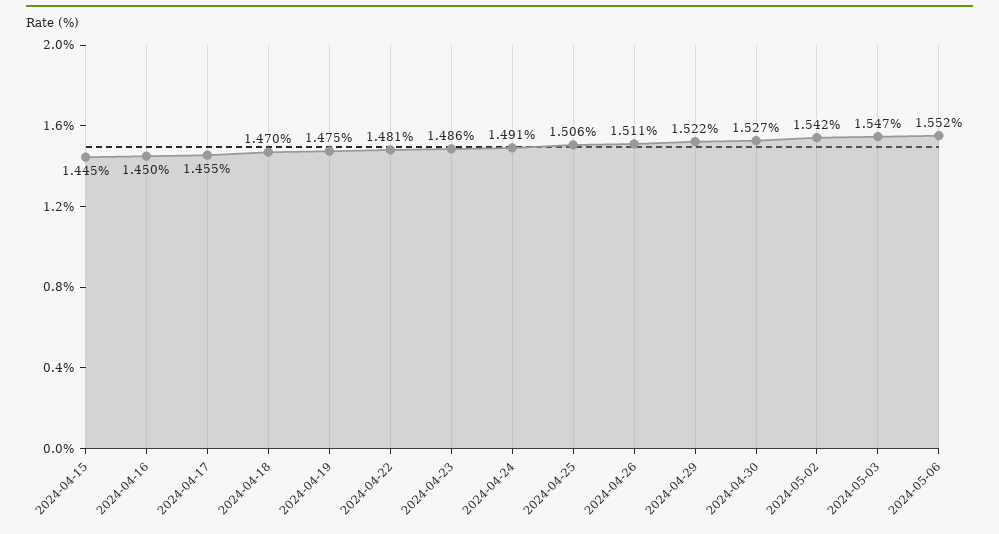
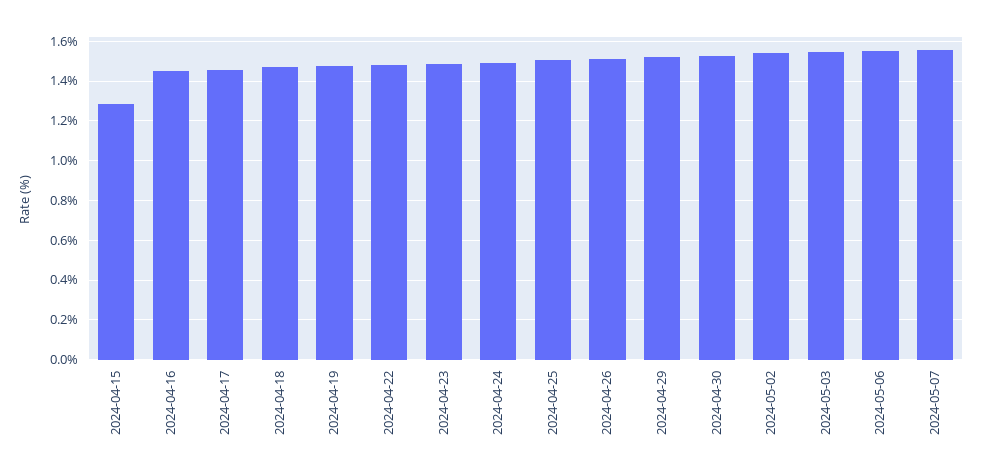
2024-04-15: 1.445 -> 1.3
2024-05-07: none -> 1.55

